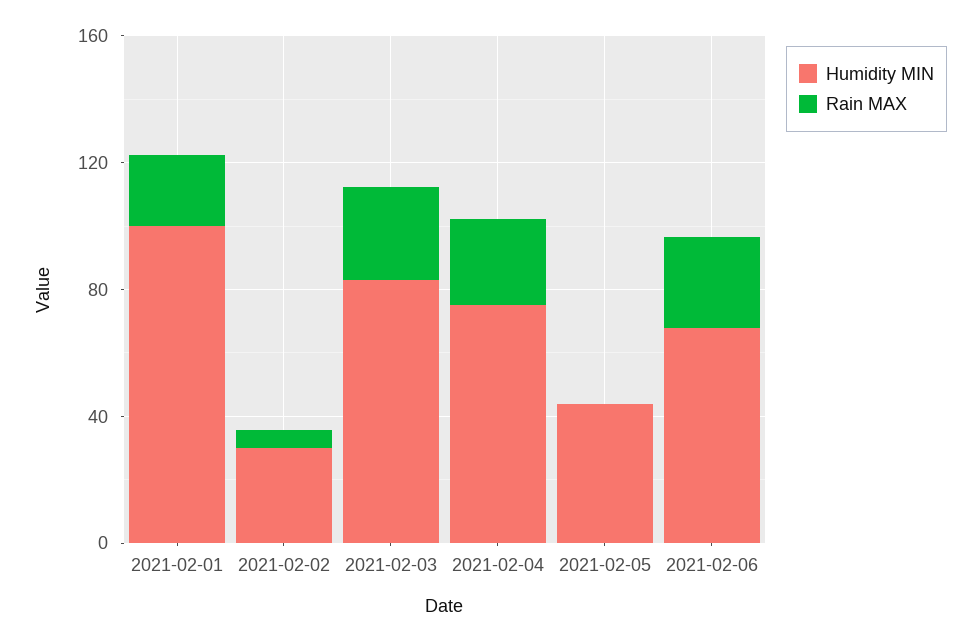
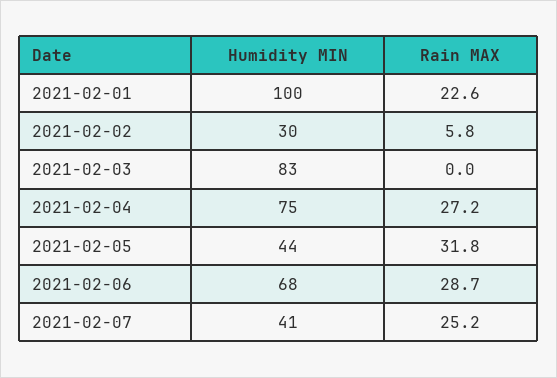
Rain MAX, 2021-02-03: 30 -> 0
Rain MAX, 2021-02-05: 0 -> 31.8
Humidity MIN, 2021-02-07: none -> 41
Rain MAX, 2021-02-07: none -> 25.2

